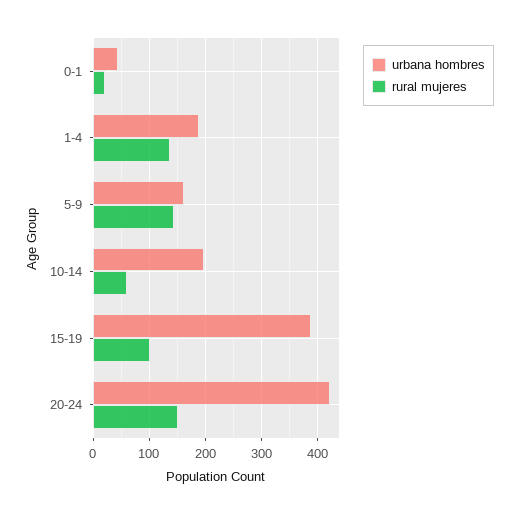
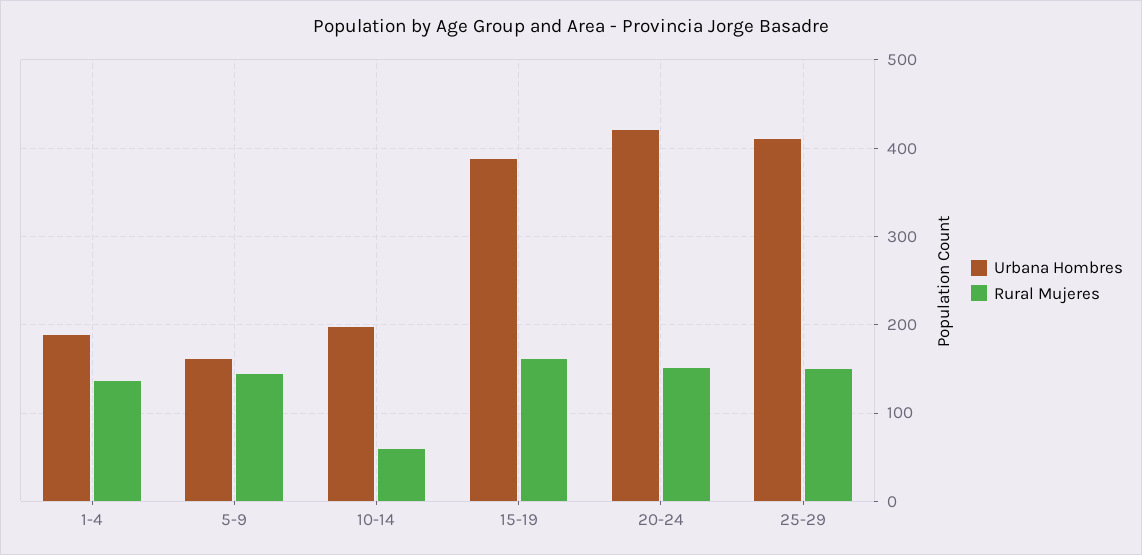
urbana hombres, 0-1: 40 -> none
rural mujeres, 0-1: 20 -> none
rural mujeres, 15-19: 100 -> 160
urbana hombres, 25-29: none -> 410
rural mujeres, 25-29: none -> 150

